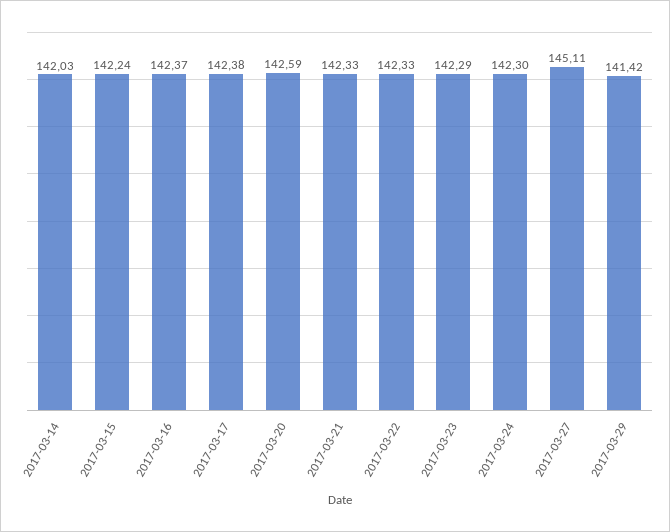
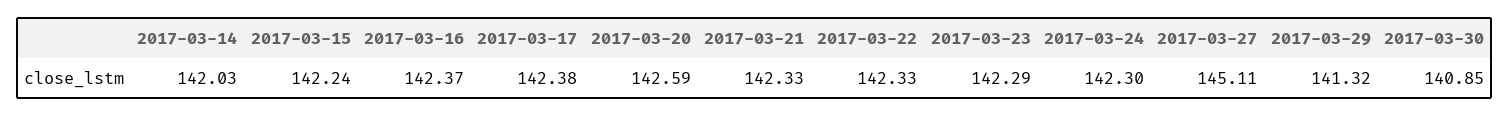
2017-03-29: 141.42 -> 141.32
2017-03-30: none -> 140.85

